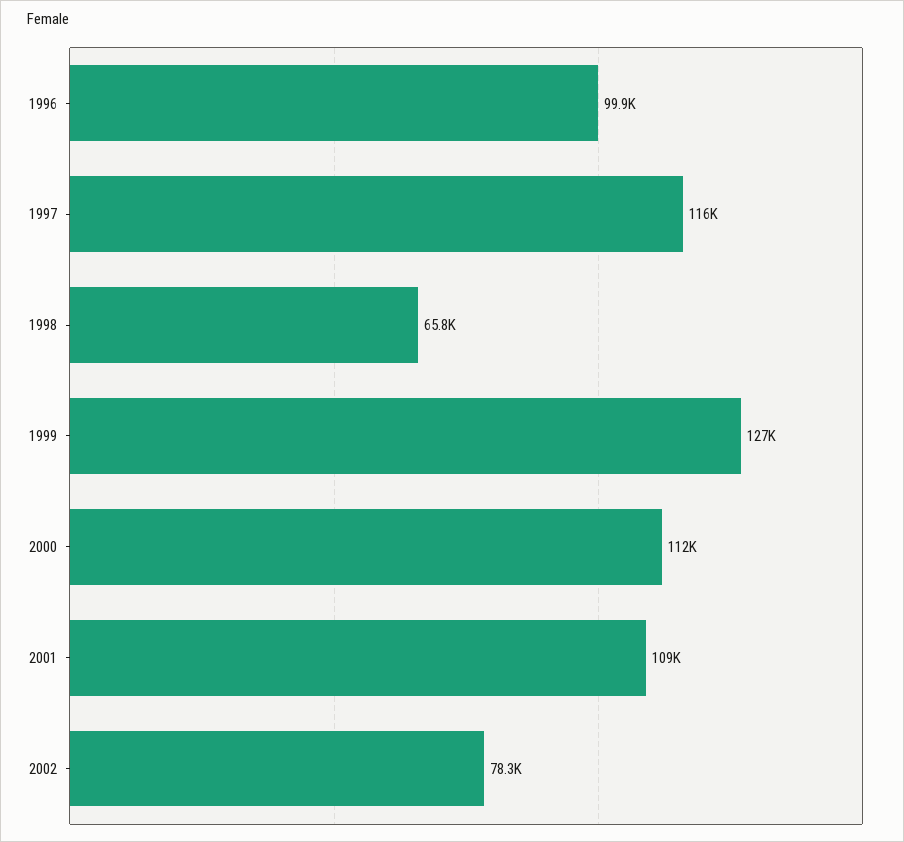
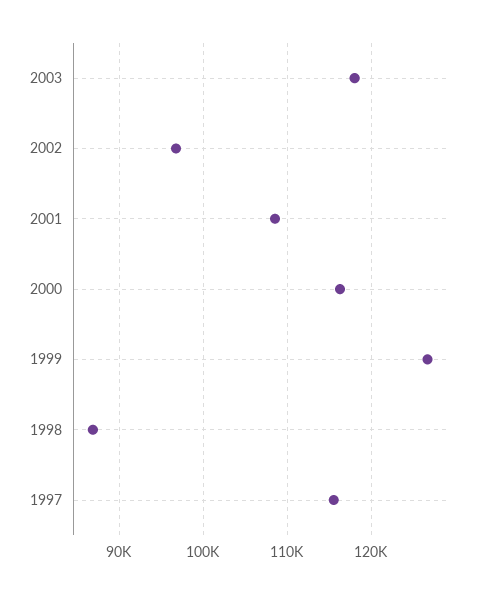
1996: 99900 -> none
1998: 65800 -> 87000
2000: 112000 -> 116000
2002: 78300 -> 97000
2003: none -> 118000

